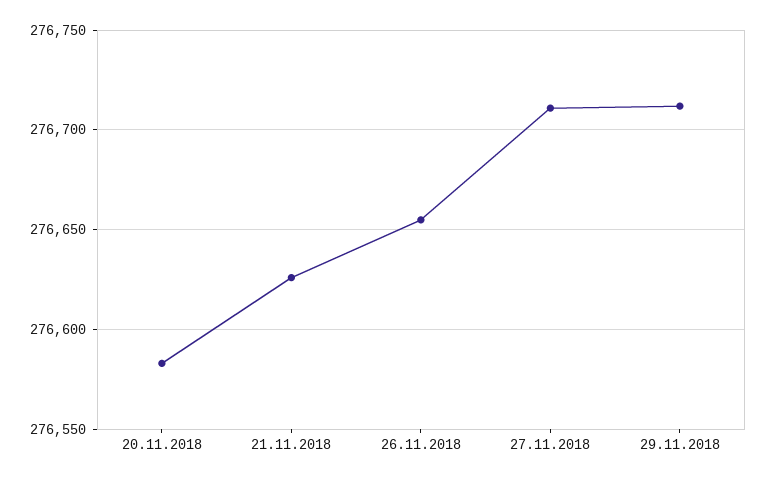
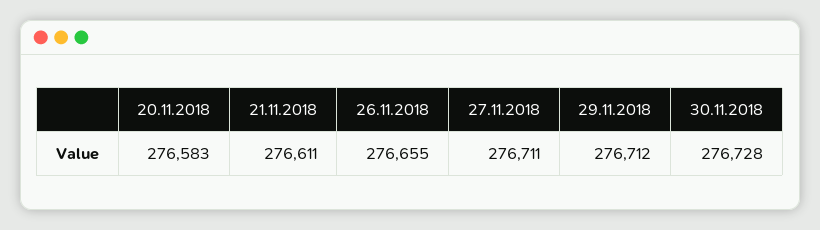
21.11.2018: 276625 -> 276611
30.11.2018: none -> 276728

